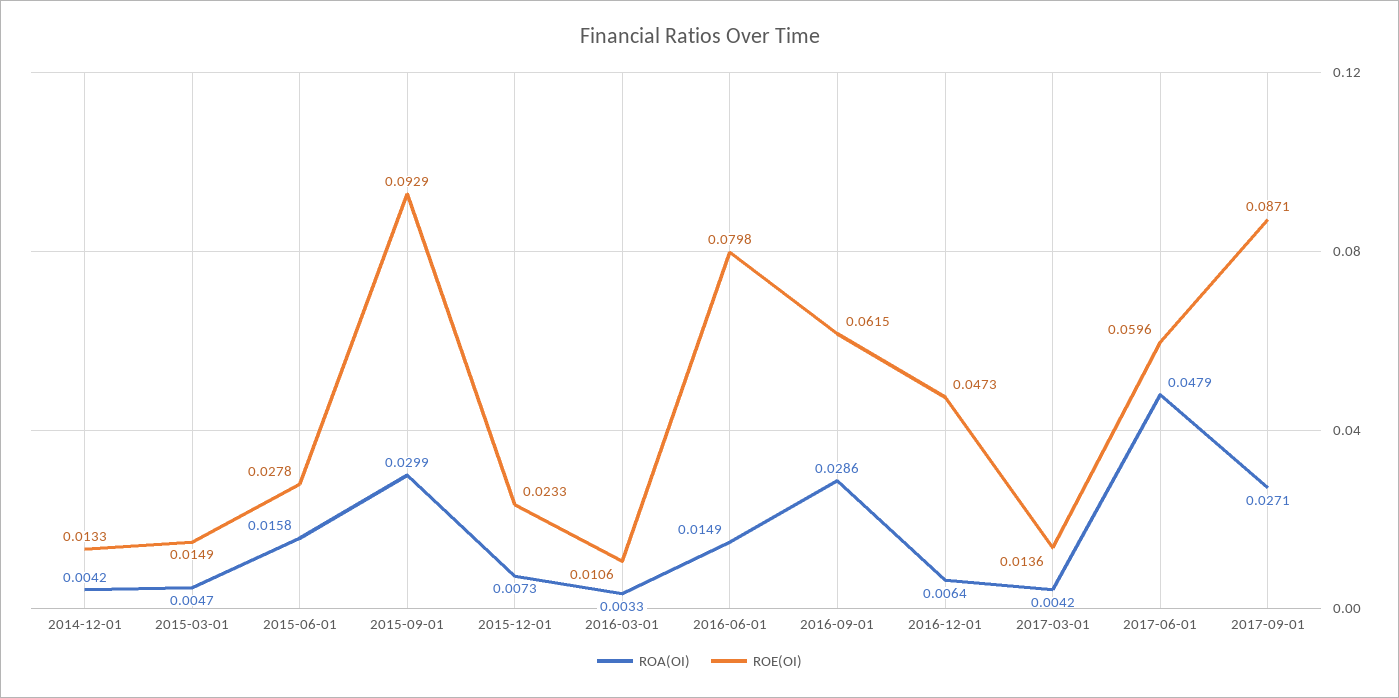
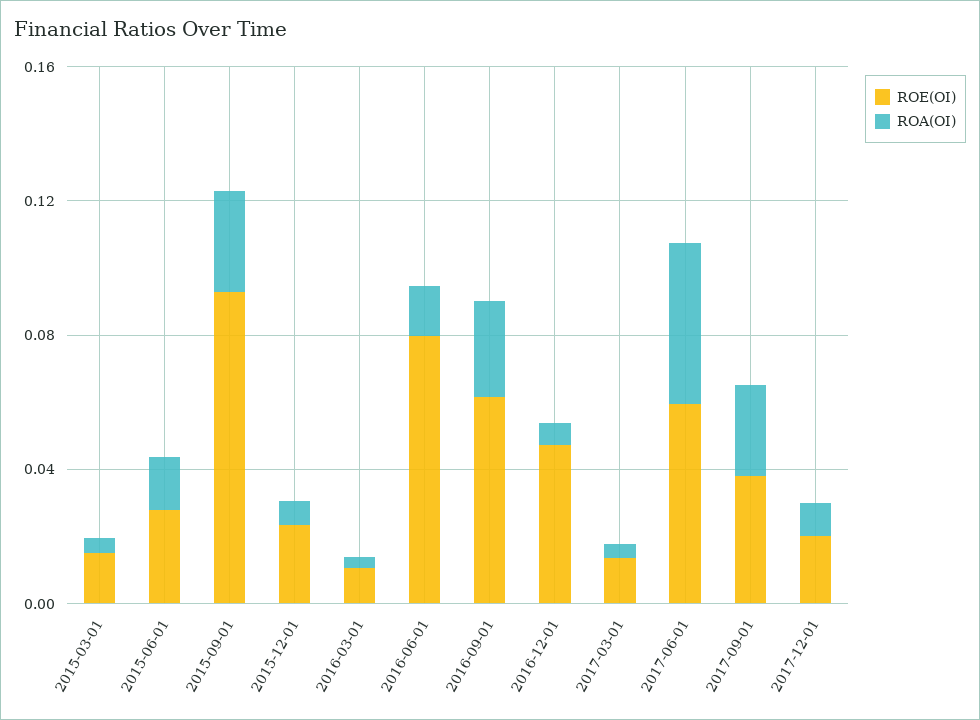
ROA(OI), 2014-12-01: 0.0042 -> none
ROE(OI), 2014-12-01: 0.0133 -> none
ROE(OI), 2017-09-01: 0.0871 -> 0.04
ROE(OI), 2017-12-01: none -> 0.02
ROA(OI), 2017-12-01: none -> 0.01

